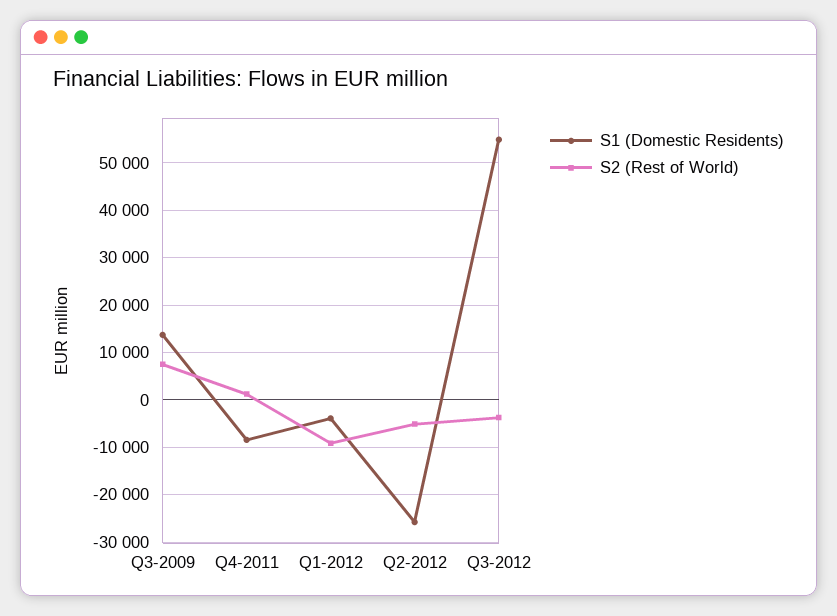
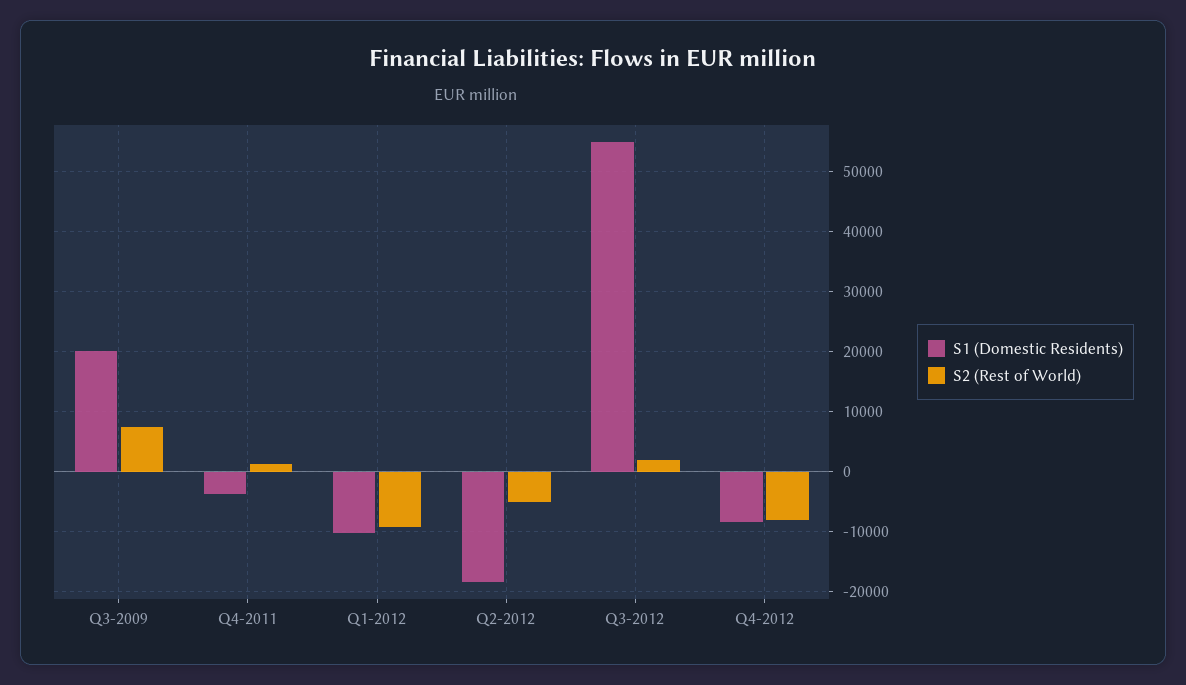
S1 (Domestic Residents), Q3-2009: 14000 -> 20000
S1 (Domestic Residents), Q4-2011: -8000 -> -4000
S1 (Domestic Residents), Q1-2012: -4000 -> -10000
S1 (Domestic Residents), Q2-2012: -26000 -> -18000
S2 (Rest of World), Q3-2012: -4000 -> 2000
S1 (Domestic Residents), Q4-2012: none -> -8000
S2 (Rest of World), Q4-2012: none -> -8000

